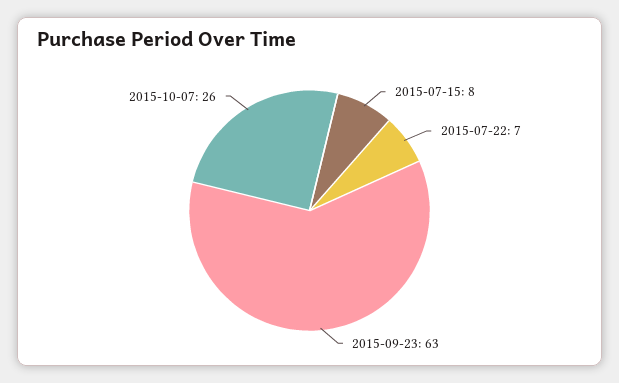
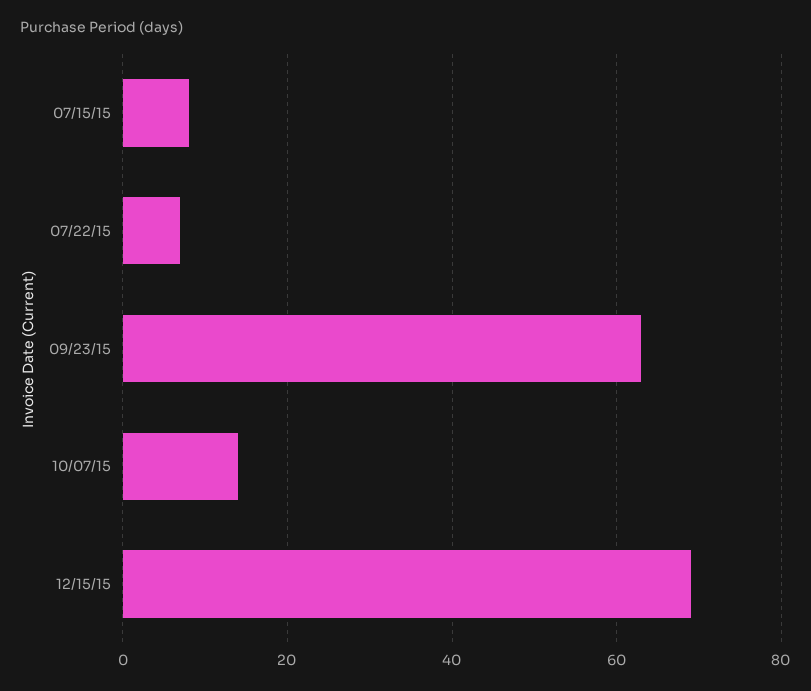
2015-10-07: 26 -> 15
12/15/15: none -> 70

